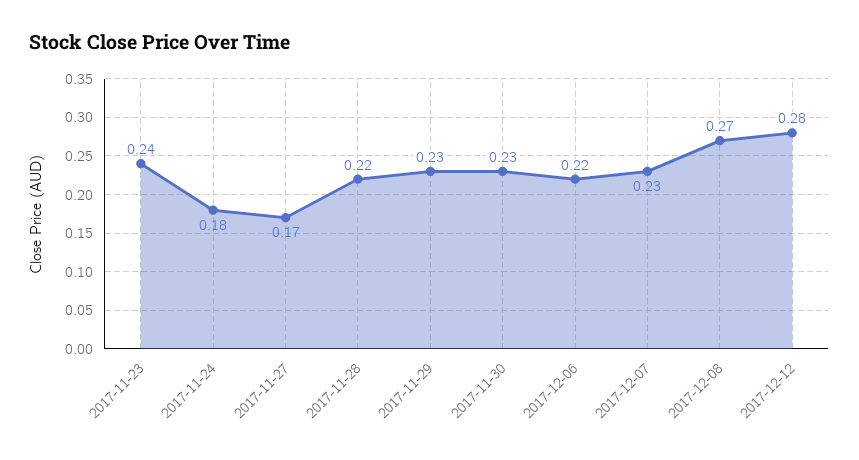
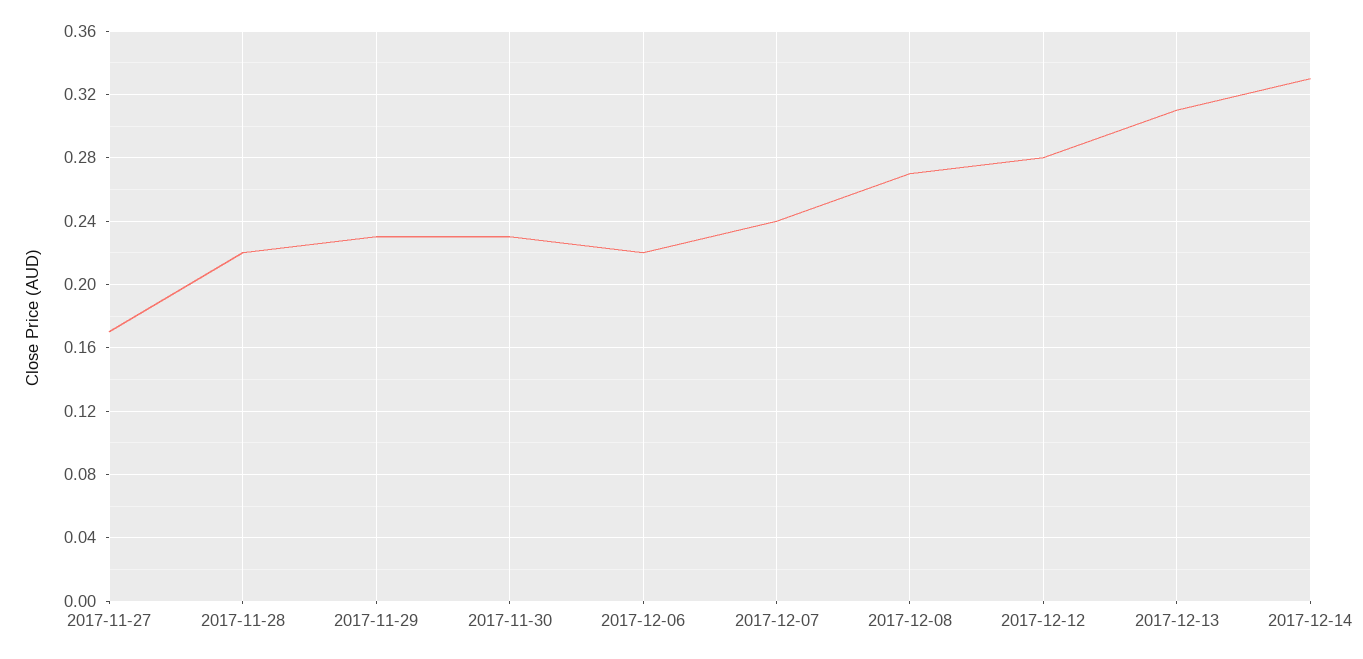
2017-11-23: 0.24 -> none
2017-11-24: 0.18 -> none
2017-12-07: 0.23 -> 0.24
2017-12-13: none -> 0.31
2017-12-14: none -> 0.33

